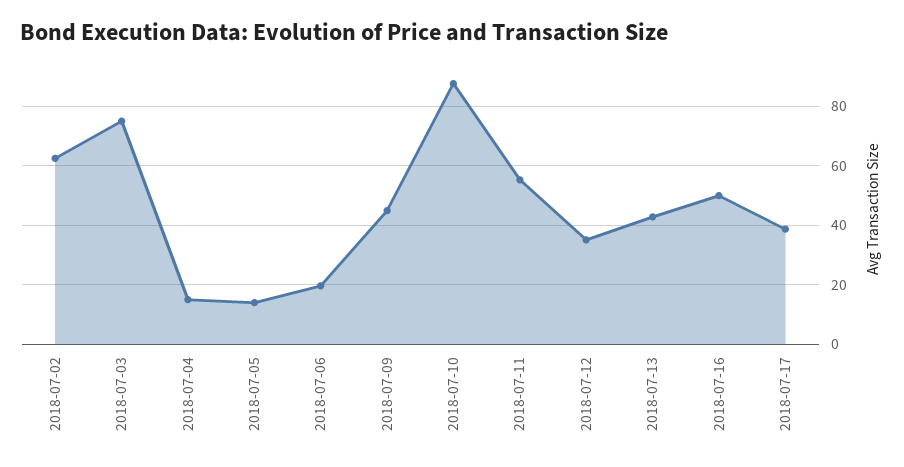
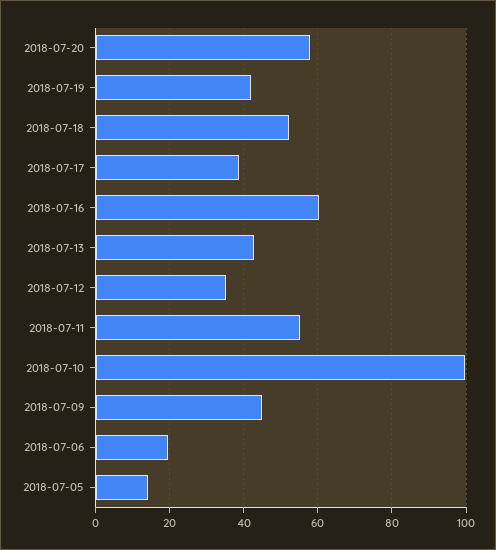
2018-07-02: 62.5 -> none
2018-07-03: 75 -> none
2018-07-04: 15 -> none
2018-07-10: 87.5 -> 100
2018-07-16: 50 -> 60
2018-07-20: none -> 58
2018-07-19: none -> 42
2018-07-18: none -> 52

